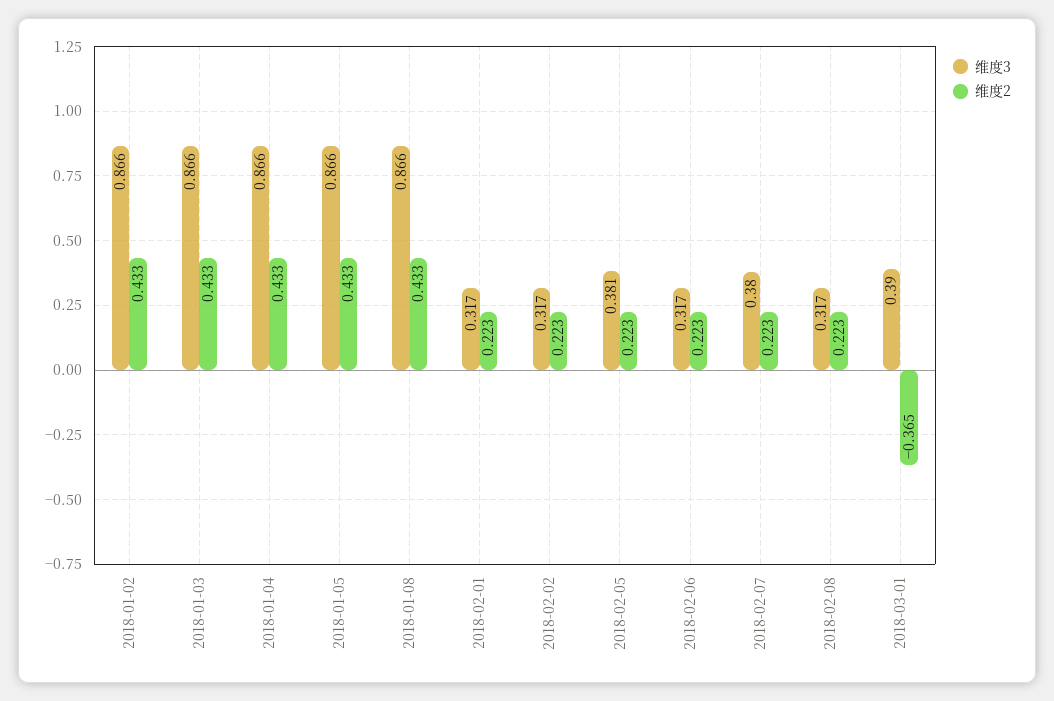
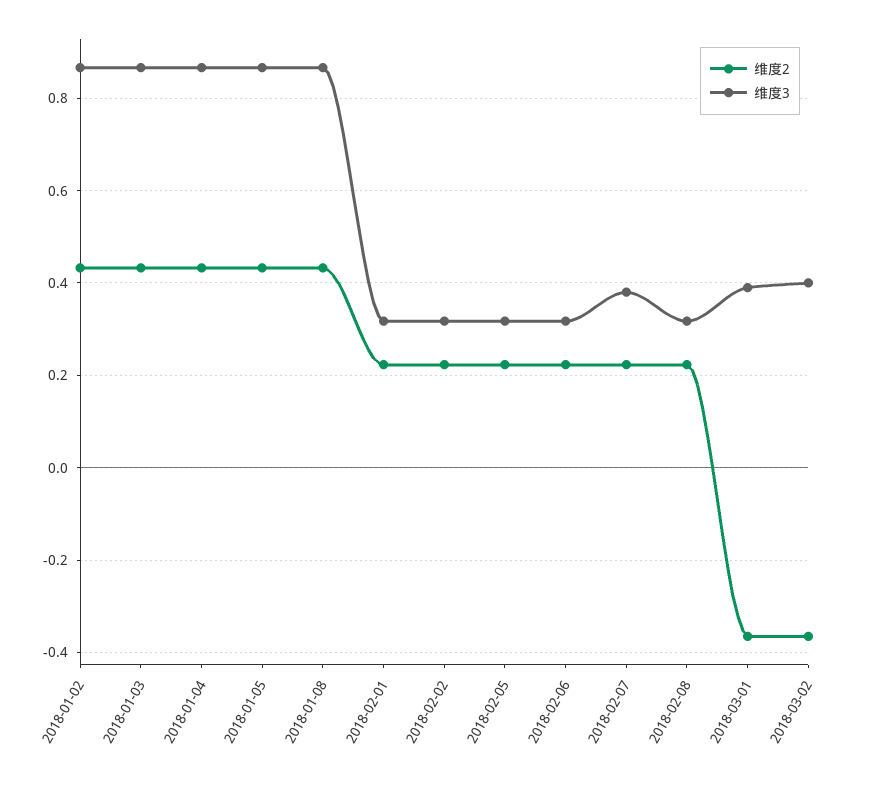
维度3, 2018-02-05: 0.381 -> 0.32
维度2, 2018-03-02: none -> -0.36
维度3, 2018-03-02: none -> 0.4

